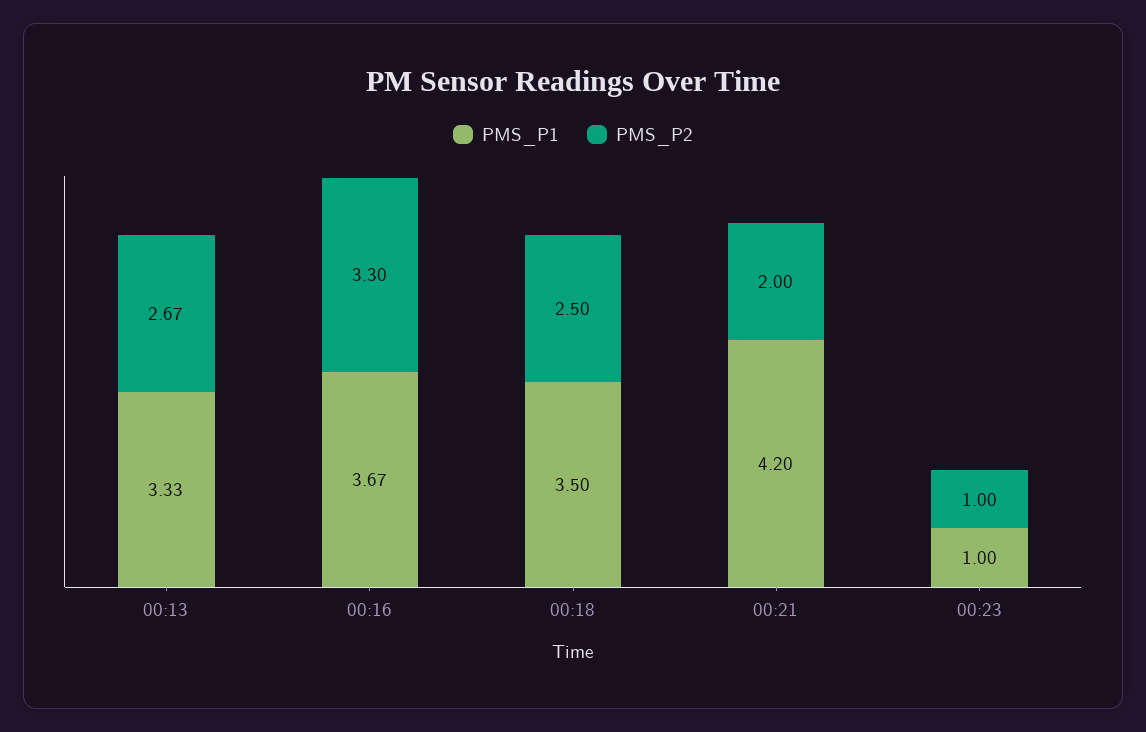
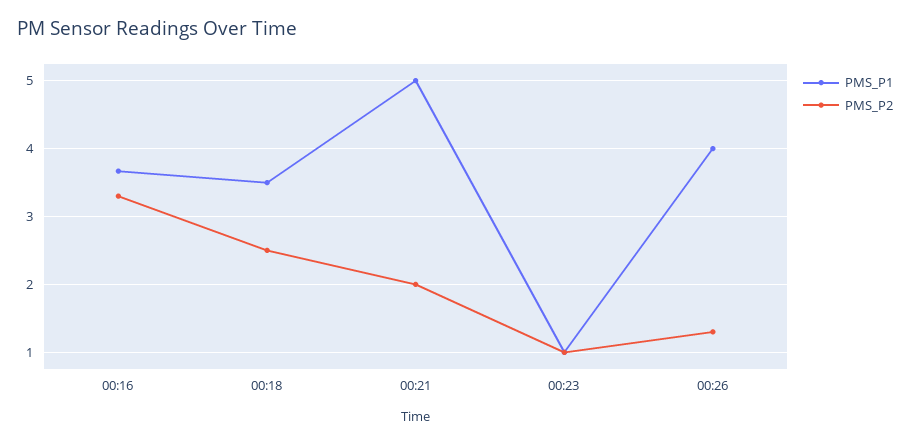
PMS_P1, 00:13: 3.33 -> none
PMS_P2, 00:13: 2.67 -> none
PMS_P1, 00:21: 4.2 -> 5
PMS_P1, 00:26: none -> 4
PMS_P2, 00:26: none -> 1.3

